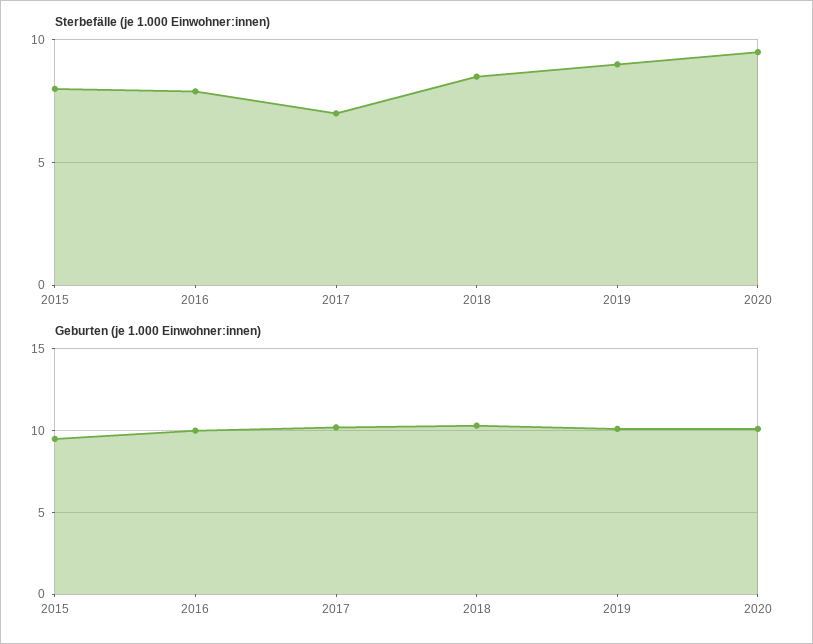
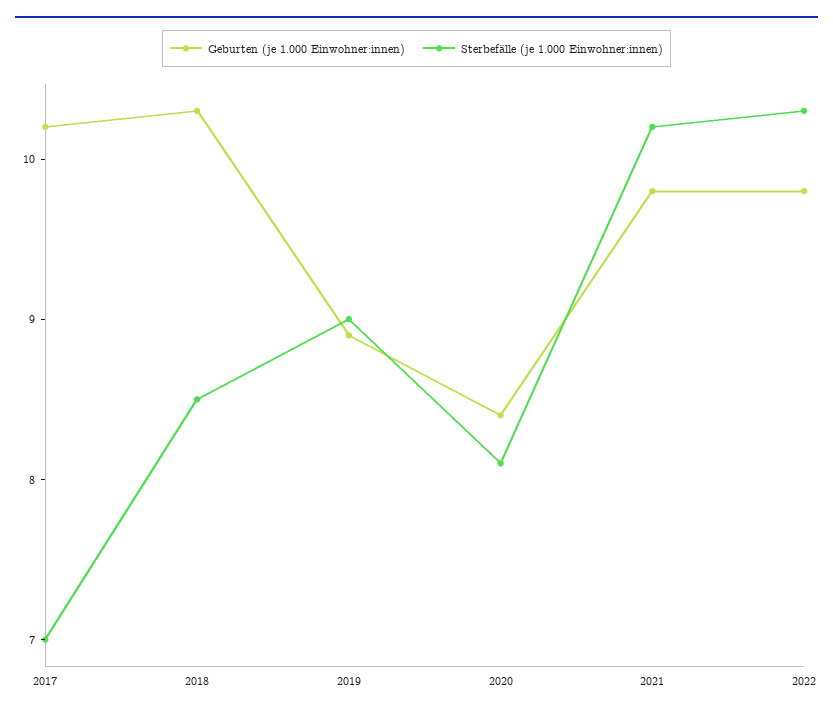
Sterbefälle (je 1.000 Einwohner:innen), 2015: 8 -> none
Sterbefälle (je 1.000 Einwohner:innen), 2016: 8 -> none
Sterbefälle (je 1.000 Einwohner:innen), 2020: 9.5 -> 8.1
Geburten (je 1.000 Einwohner:innen), 2015: 9.5 -> none
Geburten (je 1.000 Einwohner:innen), 2016: 10 -> none
Geburten (je 1.000 Einwohner:innen), 2019: 10 -> 8.9
Geburten (je 1.000 Einwohner:innen), 2020: 10 -> 8.4
Geburten (je 1.000 Einwohner:innen), 2021: none -> 9.8
Sterbefälle (je 1.000 Einwohner:innen), 2021: none -> 10.2
Geburten (je 1.000 Einwohner:innen), 2022: none -> 9.8
Sterbefälle (je 1.000 Einwohner:innen), 2022: none -> 10.3

